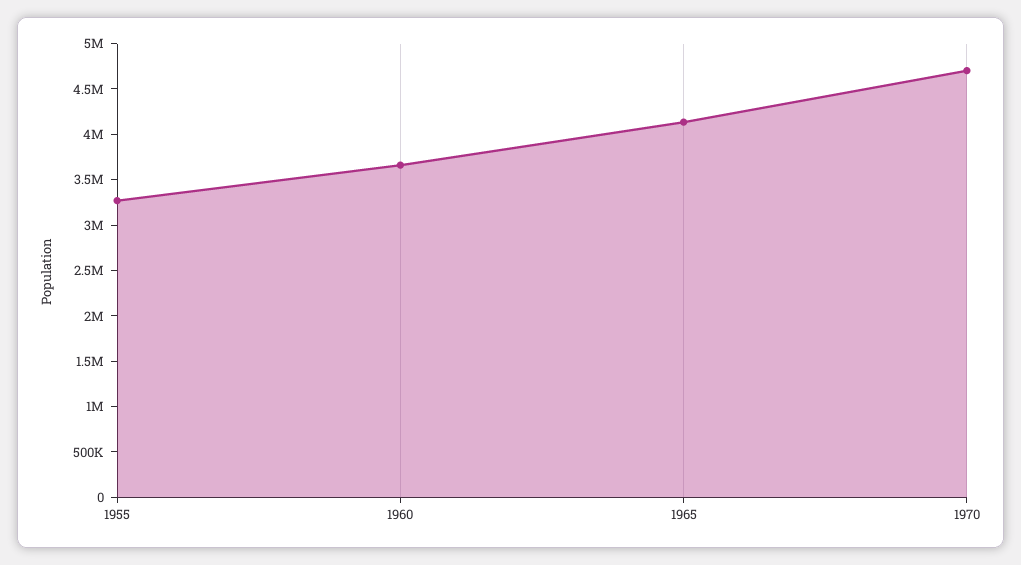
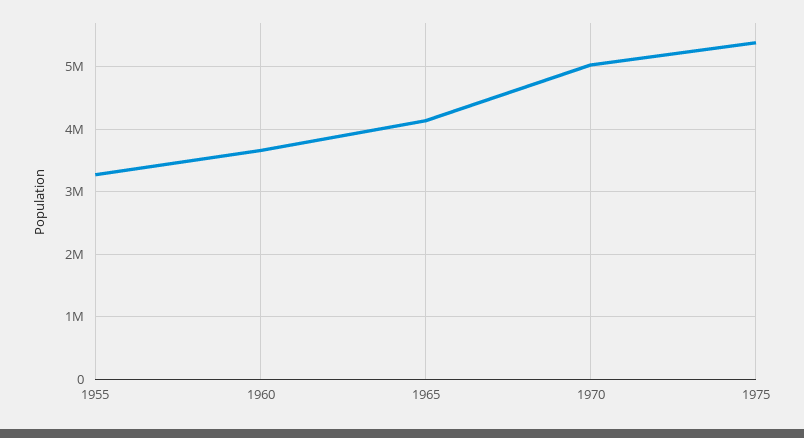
1970: 4700000 -> 5000000
1975: none -> 5400000

